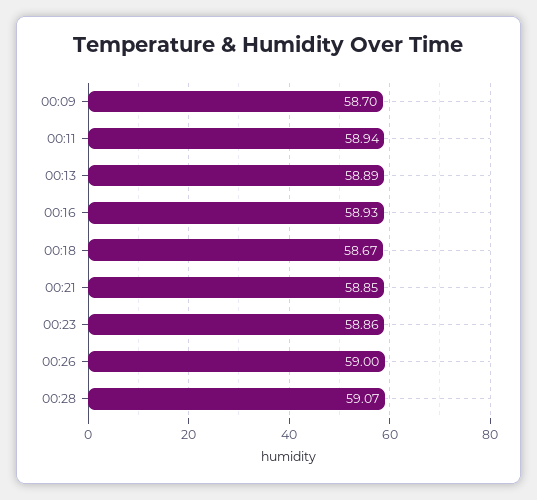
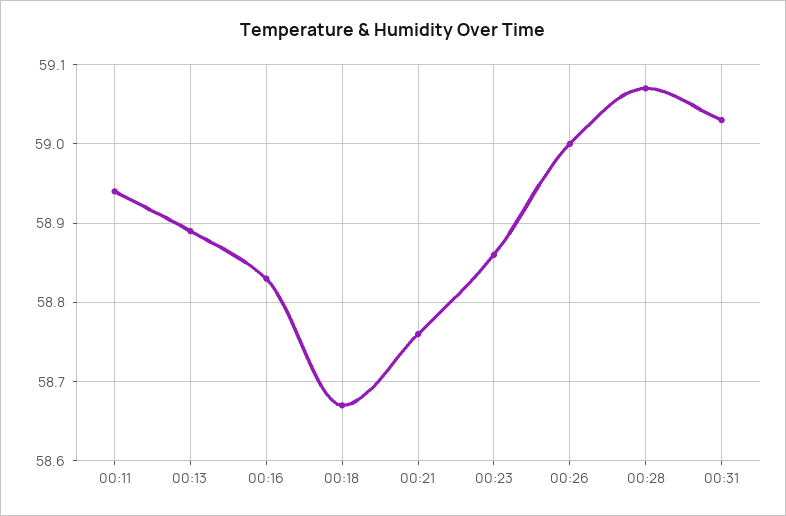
00:09: 58.7 -> none
00:16: 58.93 -> 58.83
00:21: 58.85 -> 58.76
00:31: none -> 59.03

